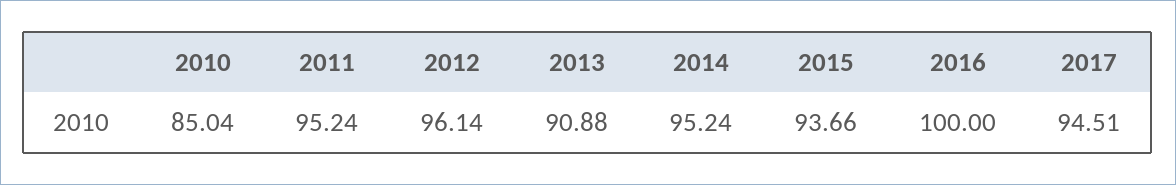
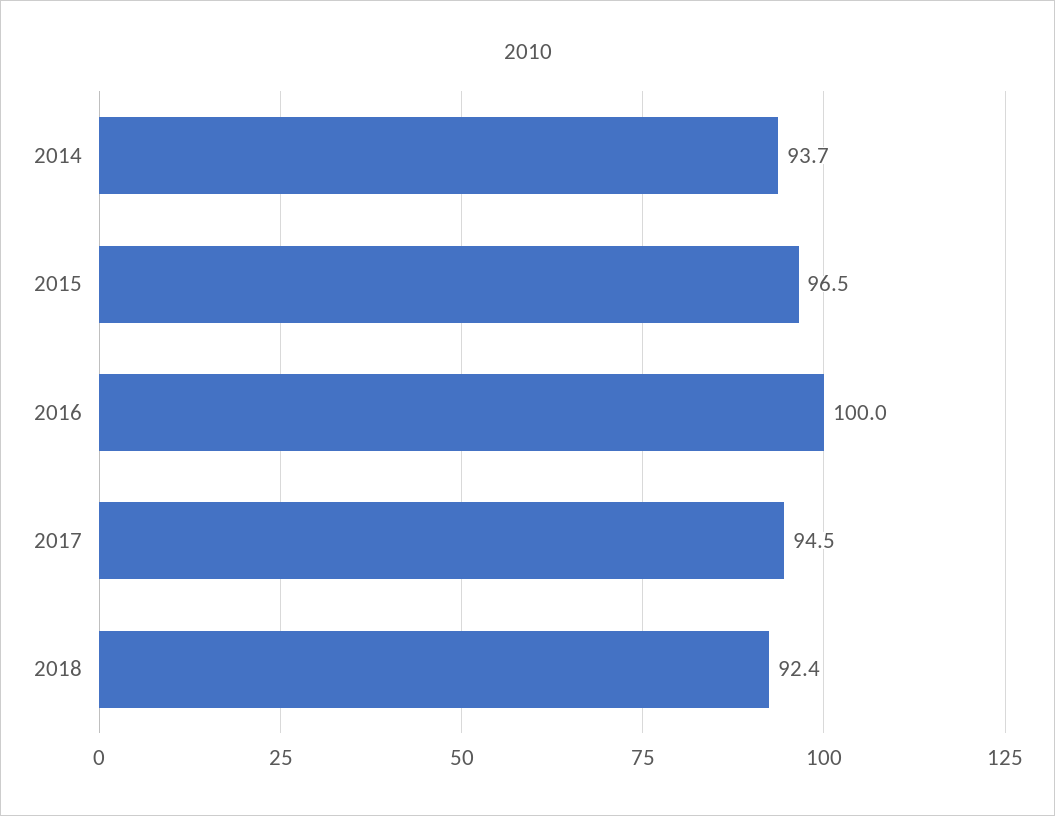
2010: 85.04 -> none
2011: 95.24 -> none
2012: 96.14 -> none
2013: 90.88 -> none
2014: 95.24 -> 93.7
2015: 93.66 -> 96.5
2018: none -> 92.4

